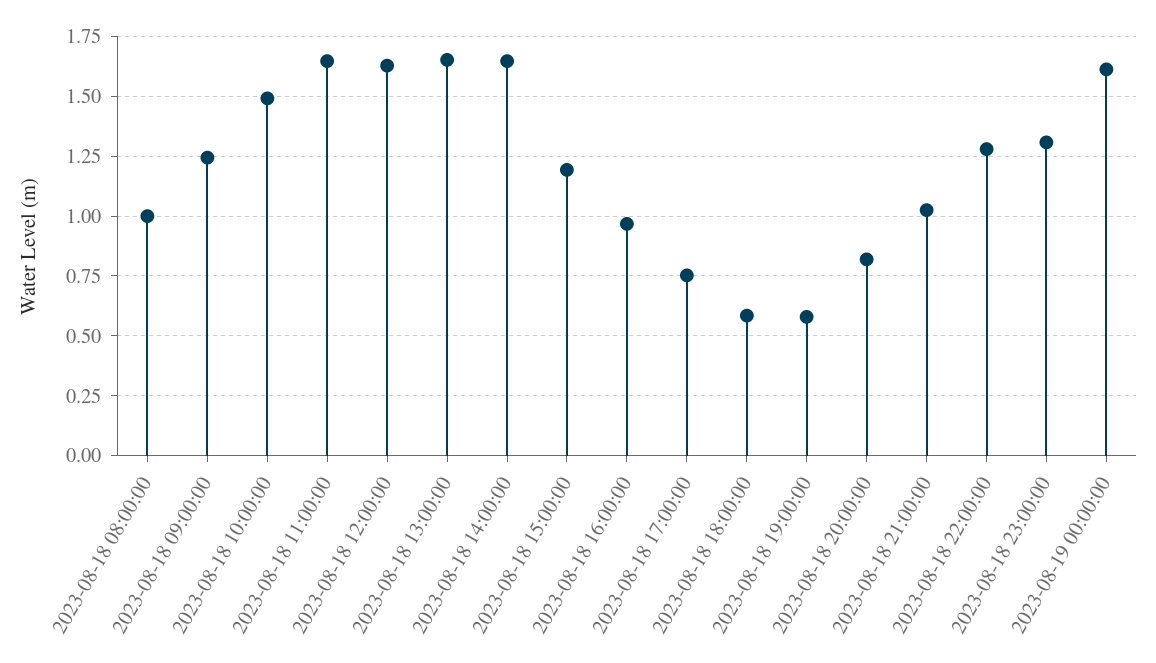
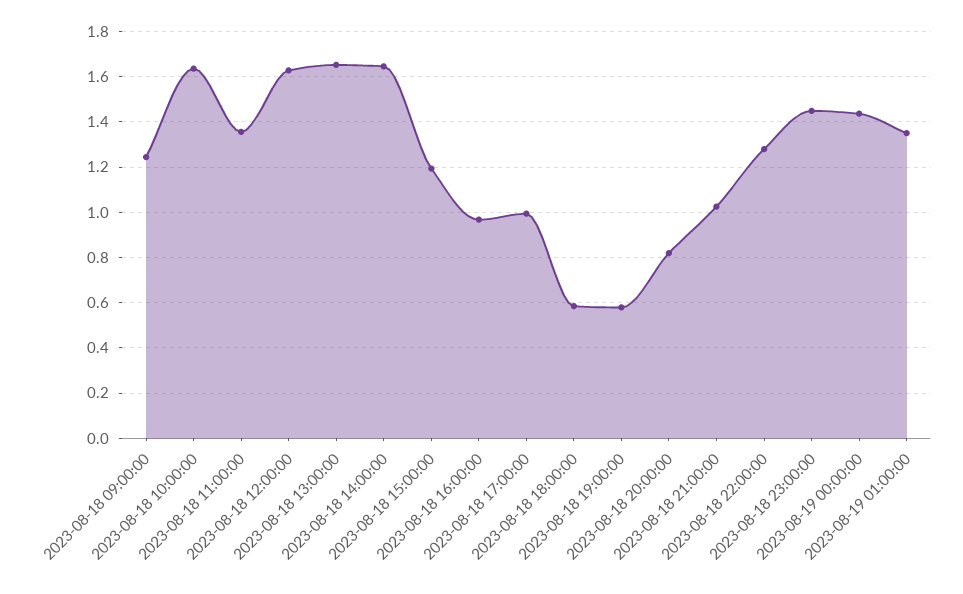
2023-08-18 08:00:00: 1 -> none
2023-08-18 10:00:00: 1.5 -> 1.65
2023-08-18 11:00:00: 1.65 -> 1.35
2023-08-18 17:00:00: 0.75 -> 1
2023-08-18 23:00:00: 1.3 -> 1.45
2023-08-19 00:00:00: 1.6 -> 1.45
2023-08-19 01:00:00: none -> 1.35

